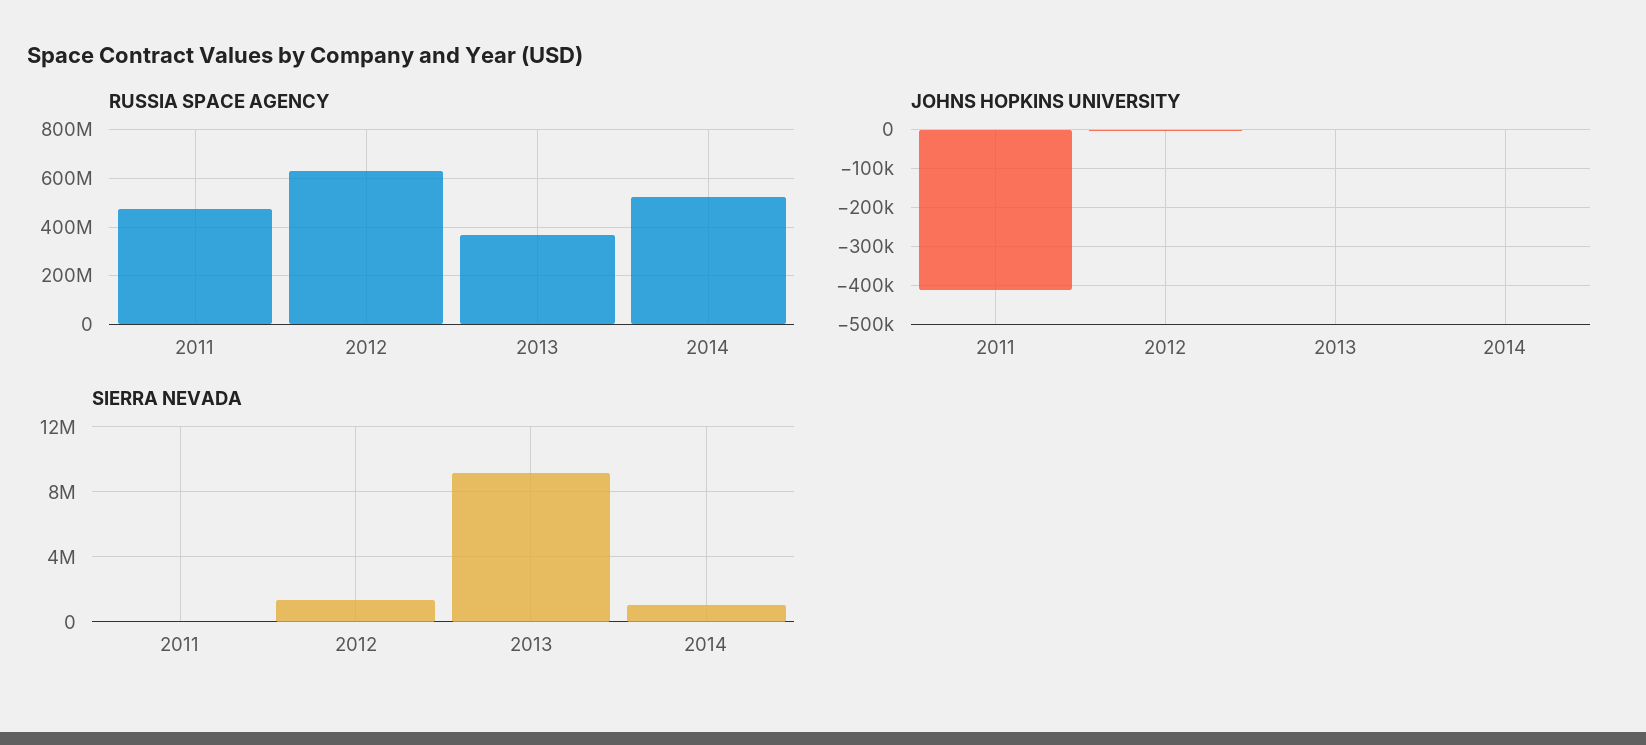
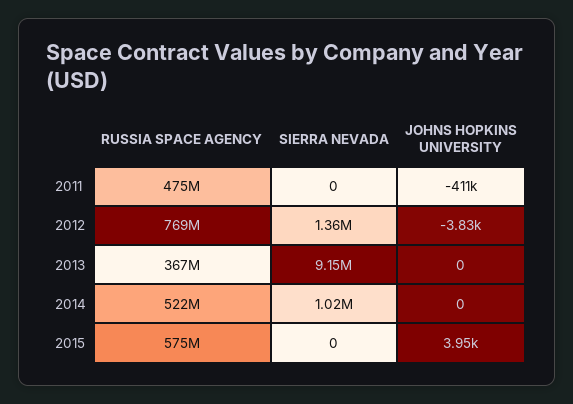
RUSSIA SPACE AGENCY, 2012: 625000000 -> 769000000
RUSSIA SPACE AGENCY, 2015: none -> 575000000
SIERRA NEVADA, 2015: none -> 0
JOHNS HOPKINS UNIVERSITY, 2015: none -> 3950

